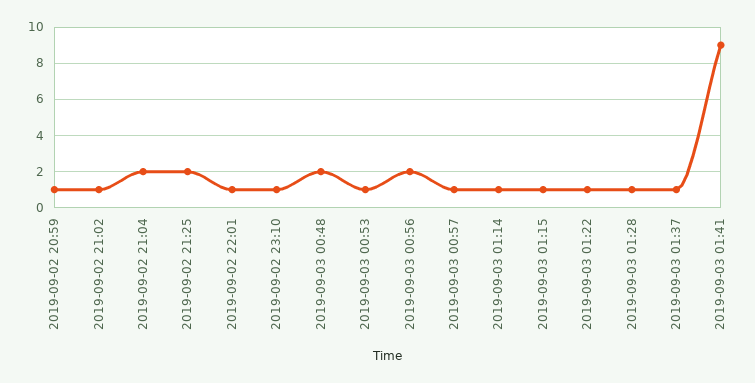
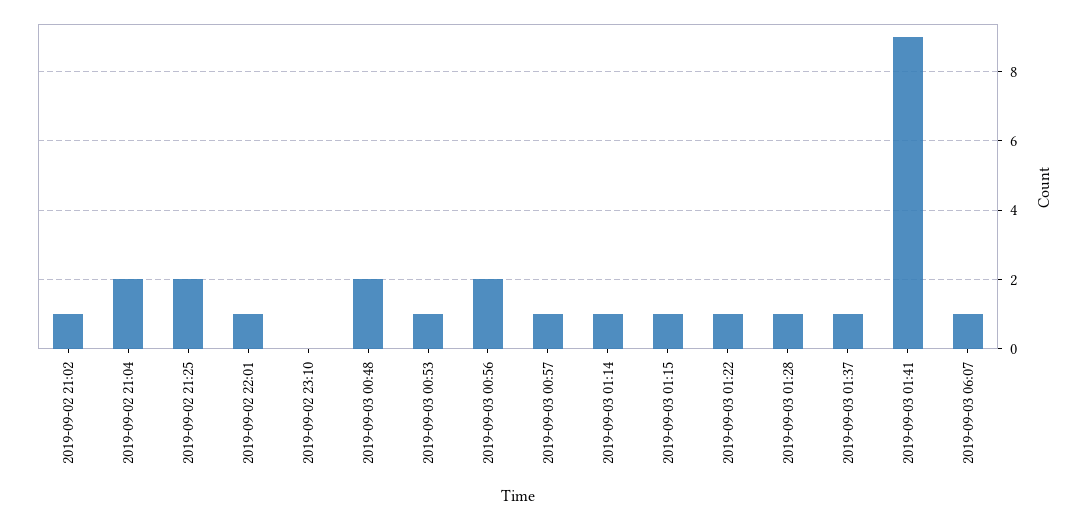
2019-09-02 20:59: 1 -> none
2019-09-02 23:10: 1 -> 0
2019-09-03 06:07: none -> 1

